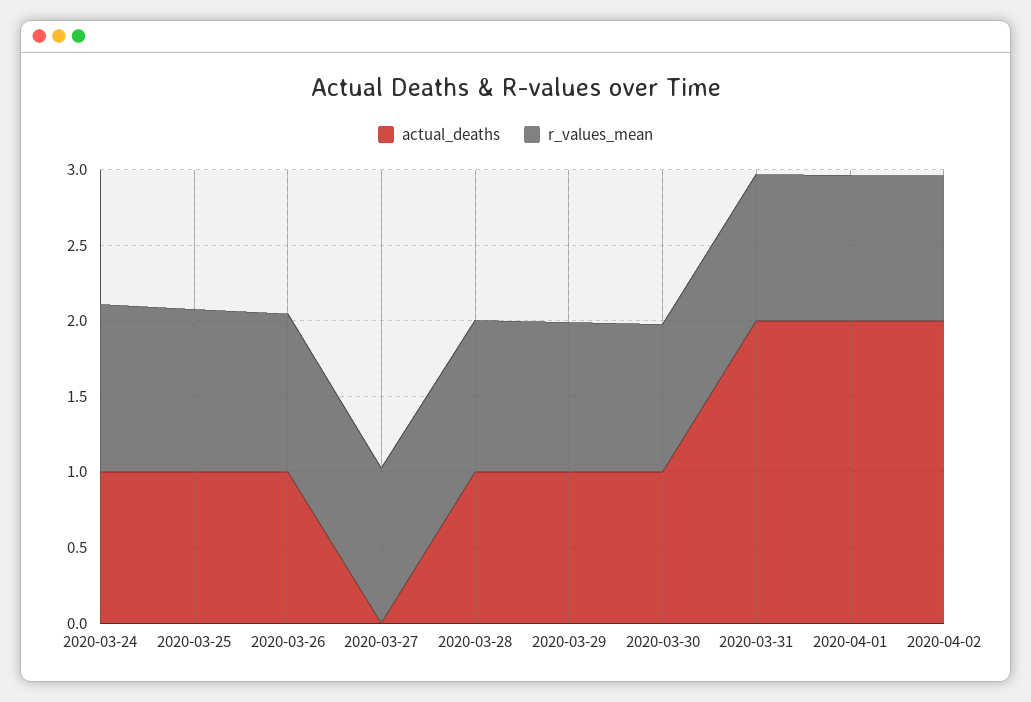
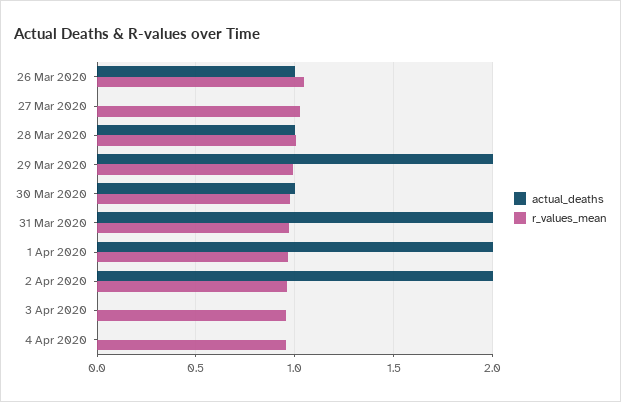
actual_deaths, 2020-03-24: 1 -> none
r_values_mean, 2020-03-24: 1.1 -> none
actual_deaths, 2020-03-25: 1 -> none
r_values_mean, 2020-03-25: 1.1 -> none
actual_deaths, 2020-03-29: 1 -> 2
actual_deaths, 3 Apr 2020: none -> 0
r_values_mean, 3 Apr 2020: none -> 0.95
actual_deaths, 4 Apr 2020: none -> 0
r_values_mean, 4 Apr 2020: none -> 0.95

